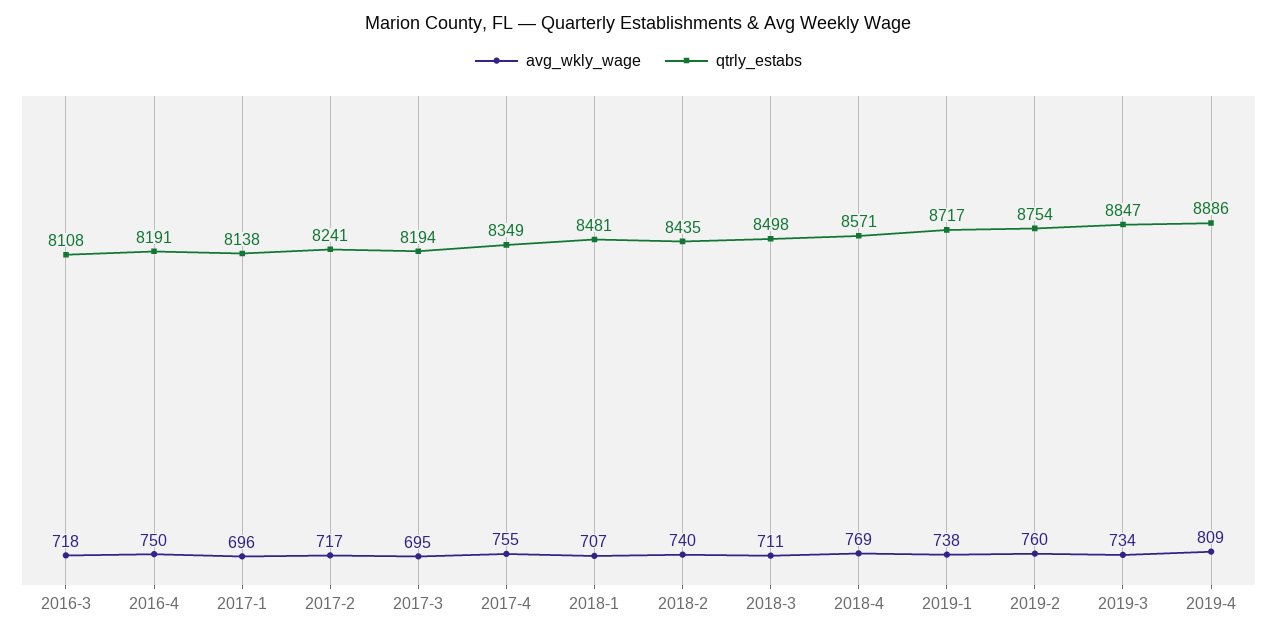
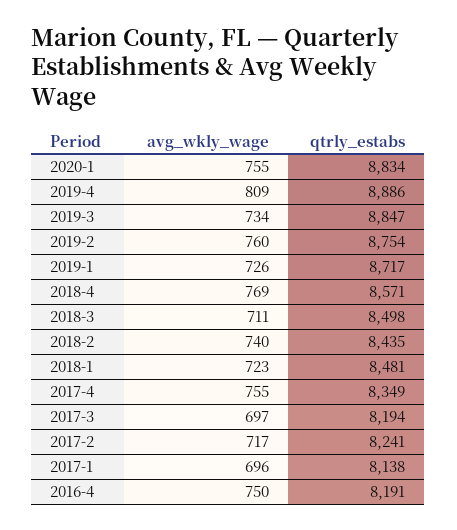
avg_wkly_wage, 2016-3: 718 -> none
qtrly_estabs, 2016-3: 8108 -> none
avg_wkly_wage, 2017-3: 695 -> 697
avg_wkly_wage, 2018-1: 707 -> 723
avg_wkly_wage, 2019-1: 738 -> 726
avg_wkly_wage, 2020-1: none -> 755
qtrly_estabs, 2020-1: none -> 8834

